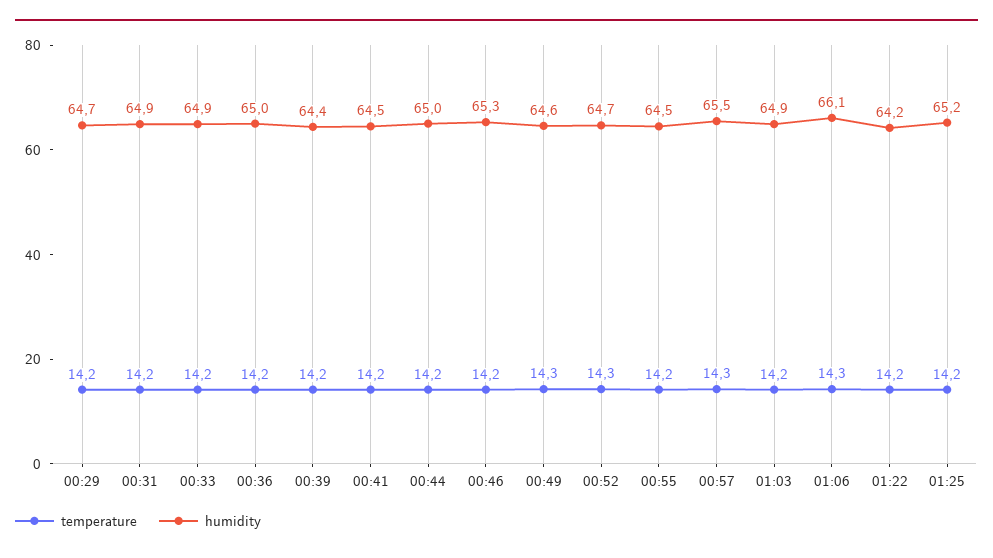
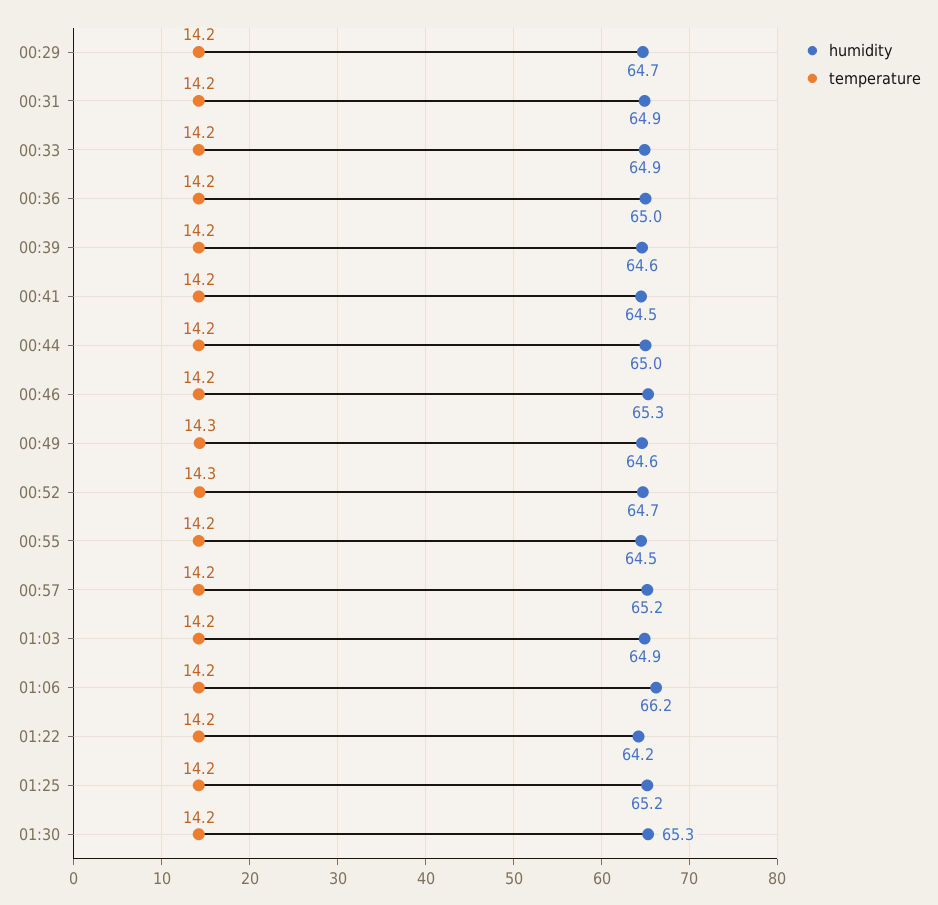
humidity, 00:39: 64.4 -> 64.6
temperature, 00:57: 14.3 -> 14.2
humidity, 00:57: 65.5 -> 65.2
temperature, 01:06: 14.3 -> 14.2
humidity, 01:06: 66.1 -> 66.2
humidity, 01:30: none -> 65.3
temperature, 01:30: none -> 14.2

